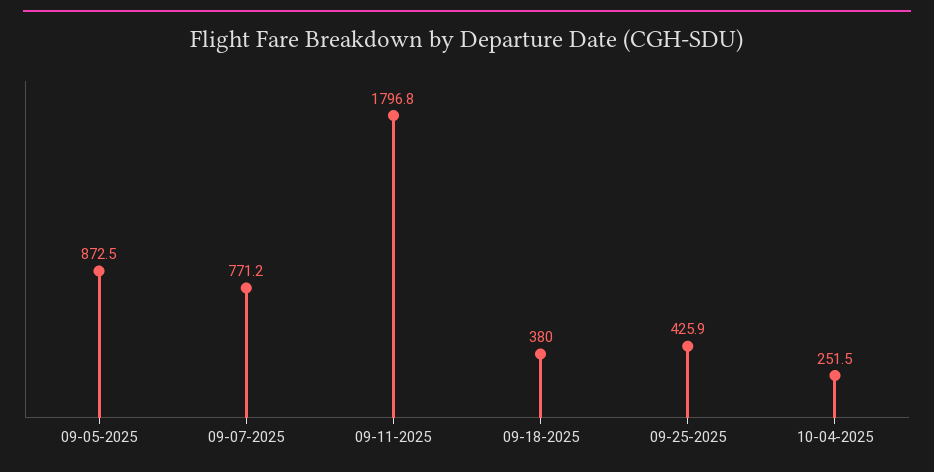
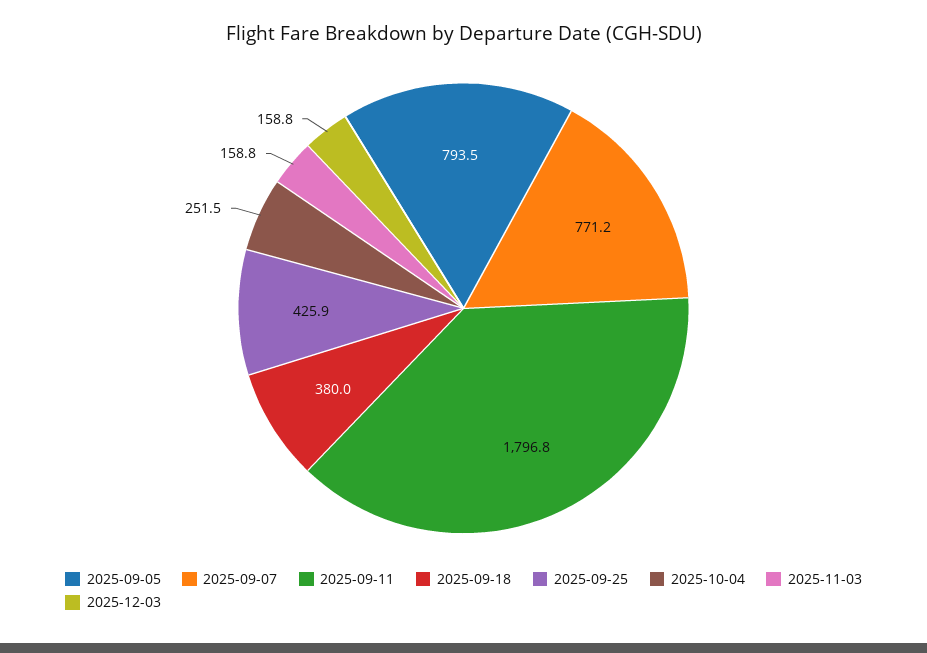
09-05-2025: 872.5 -> 793.5
2025-11-03: none -> 158.8
2025-12-03: none -> 158.8

